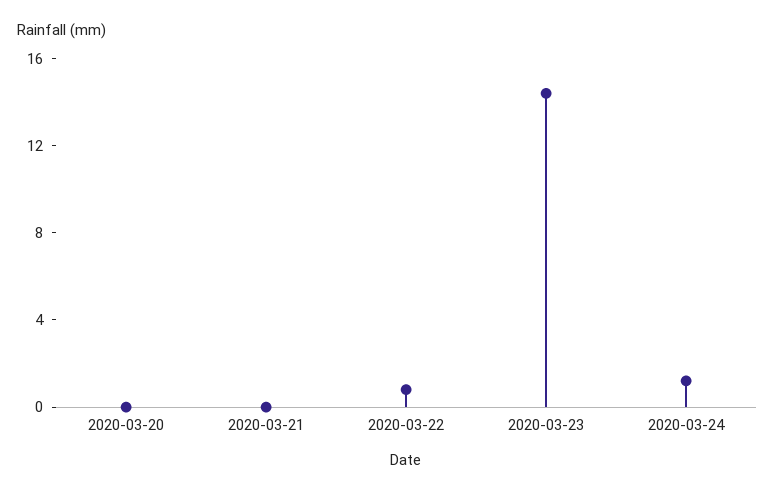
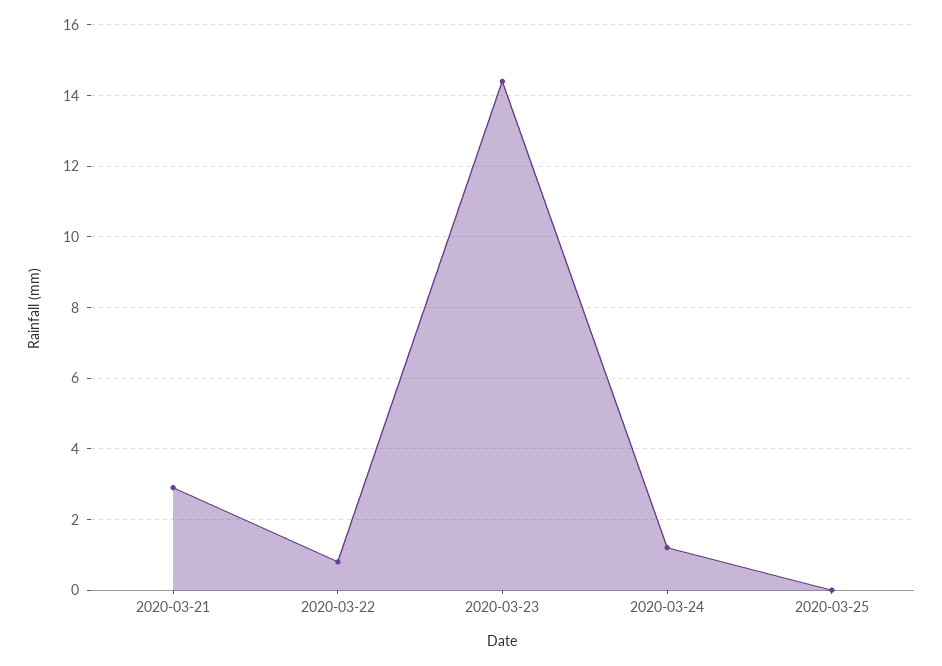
2020-03-20: 0 -> none
2020-03-21: 0 -> 3
2020-03-25: none -> 0

